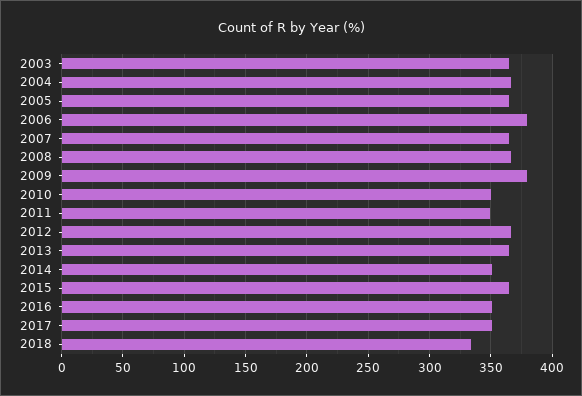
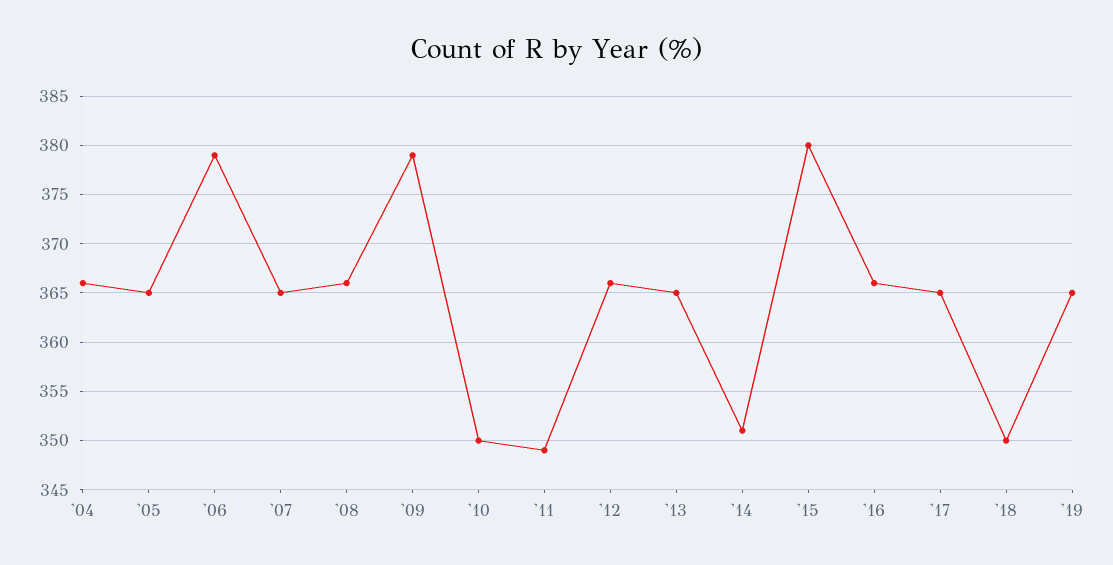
2003: 365 -> none
2015: 365 -> 380
2016: 350 -> 366
2017: 350 -> 365
2018: 335 -> 350
'19: none -> 365

